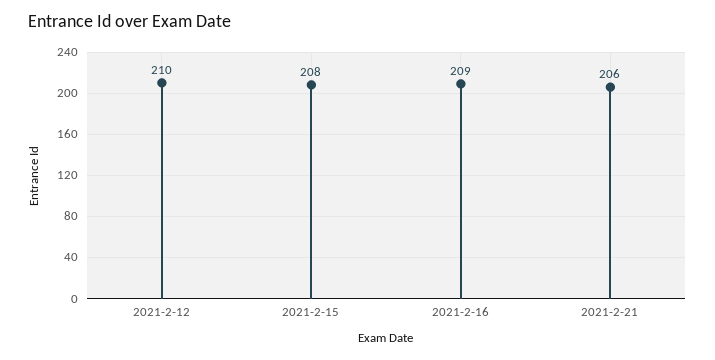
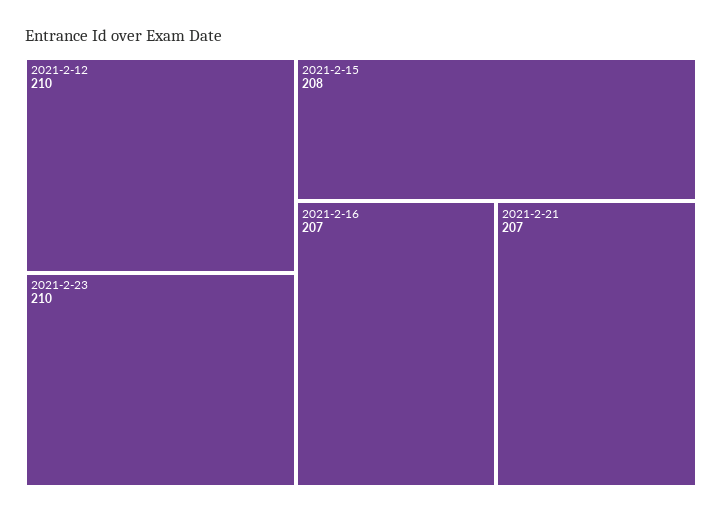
2021-2-16: 209 -> 207
2021-2-21: 206 -> 207
2021-2-23: none -> 210

